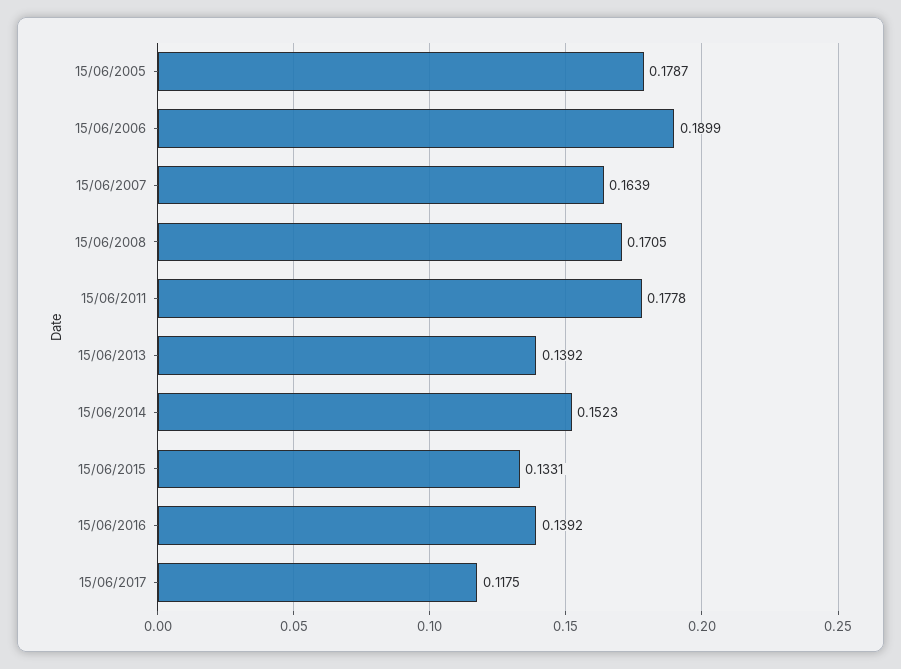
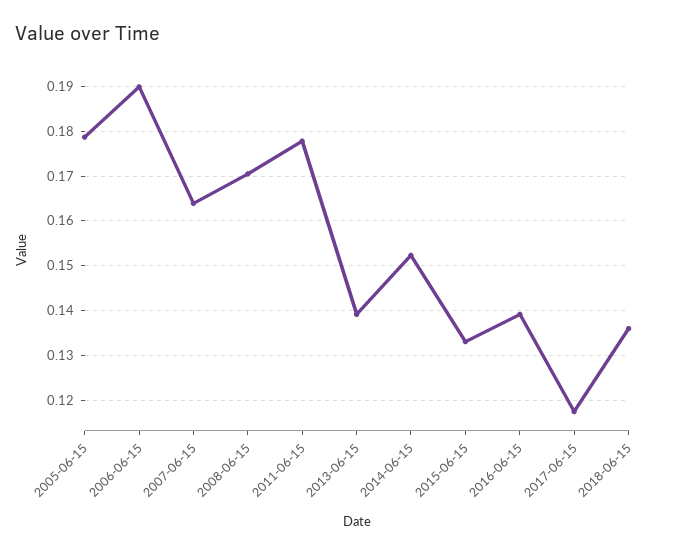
2018-06-15: none -> 0.136

